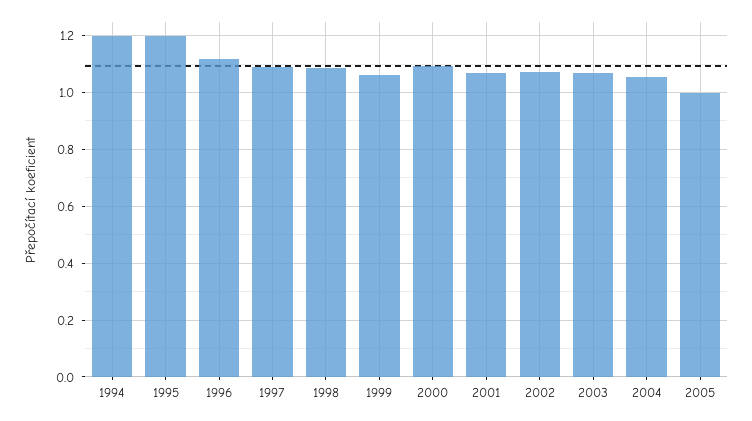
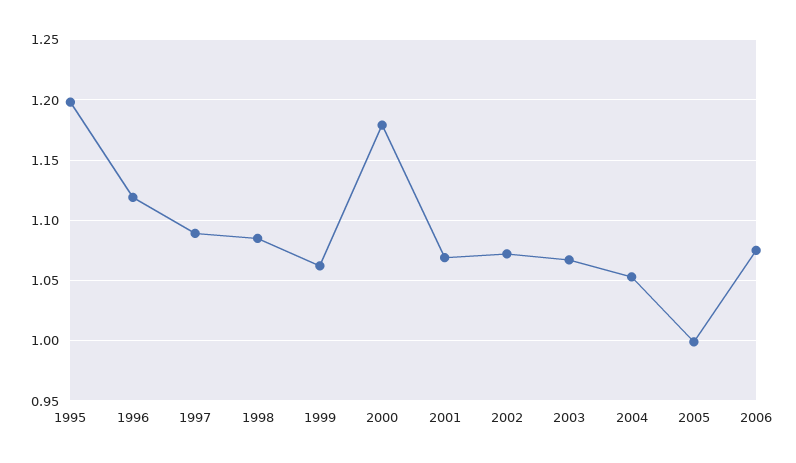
1994: 1.2 -> none
2000: 1.1 -> 1.18
2006: none -> 1.075

